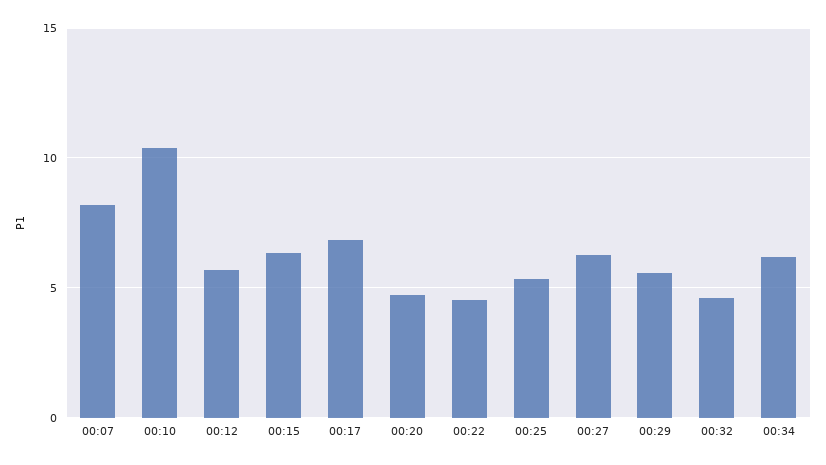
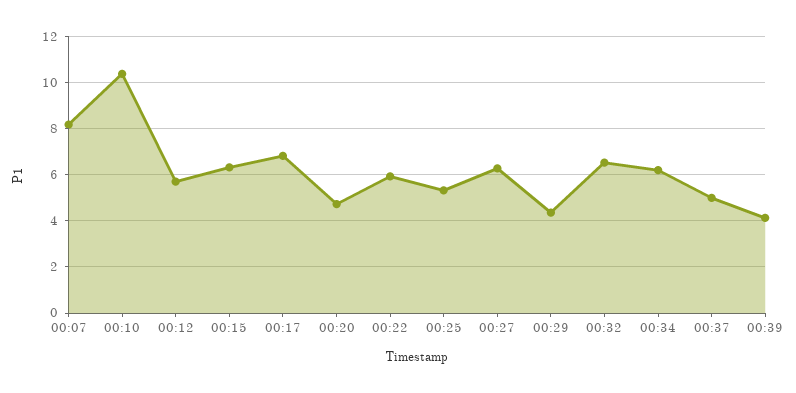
00:22: 4.5 -> 6
00:29: 5.5 -> 4.5
00:32: 4.5 -> 6.5
00:37: none -> 5
00:39: none -> 4

